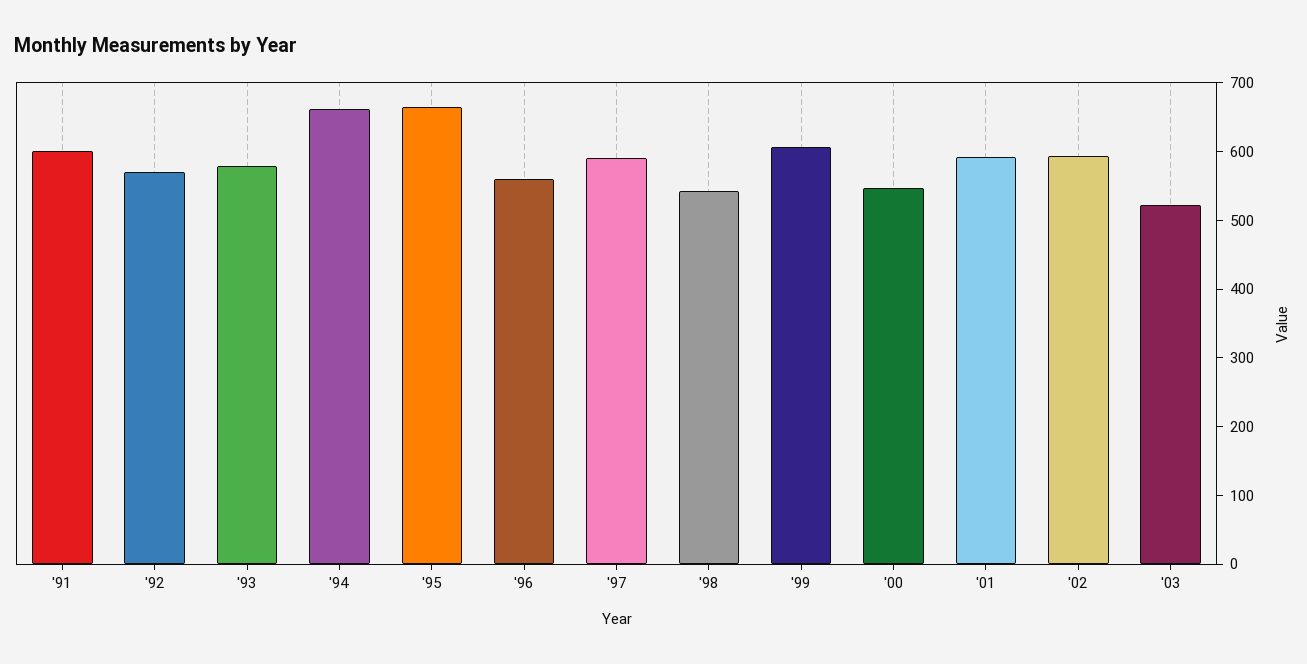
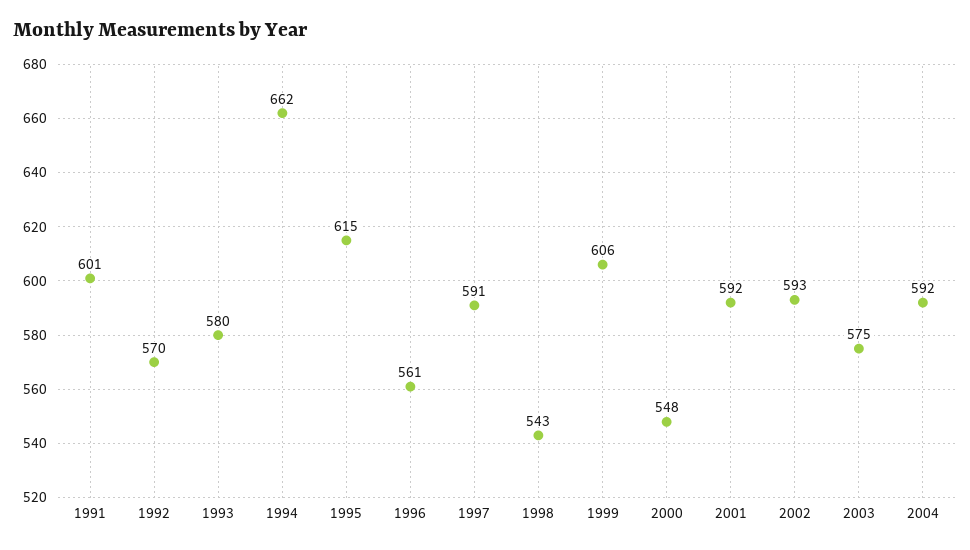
'95: 660 -> 615
'03: 520 -> 575
2004: none -> 592

